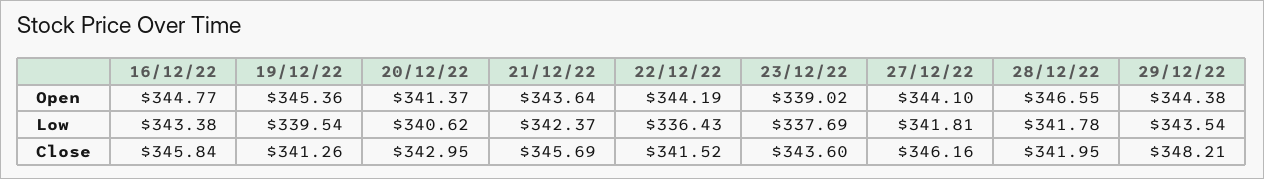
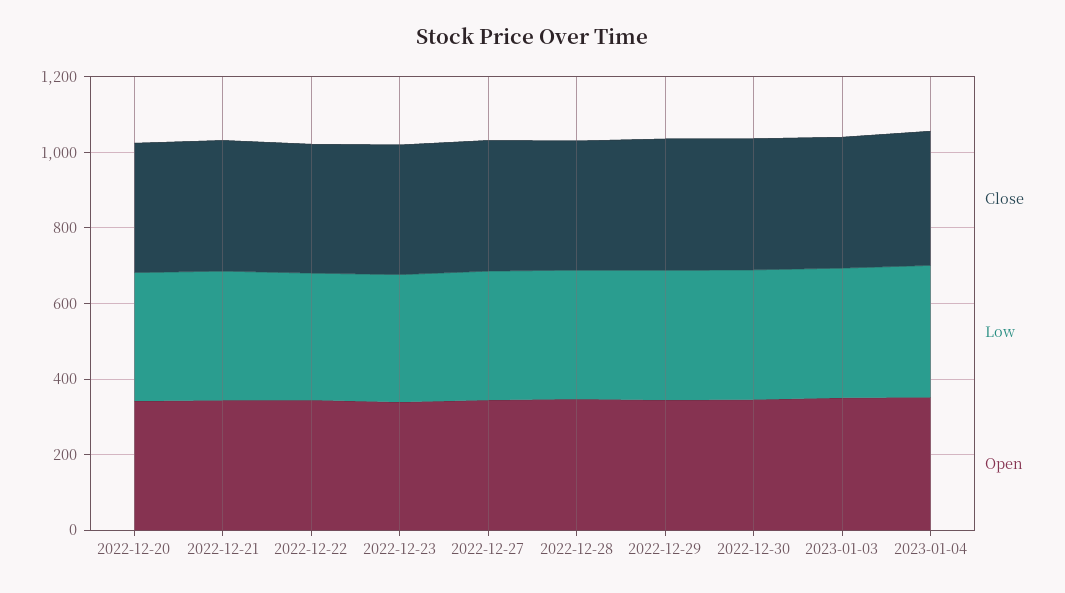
Open, 16/12/22: 344.77 -> none
Open, 19/12/22: 345.36 -> none
Low, 16/12/22: 343.38 -> none
Low, 19/12/22: 339.54 -> none
Close, 16/12/22: 345.84 -> none
Close, 19/12/22: 341.26 -> none
Close, 2022-12-30: none -> 350
Low, 2022-12-30: none -> 350
Open, 2022-12-30: none -> 350
Close, 2023-01-03: none -> 350
Low, 2023-01-03: none -> 350
Open, 2023-01-03: none -> 350
Close, 2023-01-04: none -> 350
Low, 2023-01-04: none -> 350
Open, 2023-01-04: none -> 350

